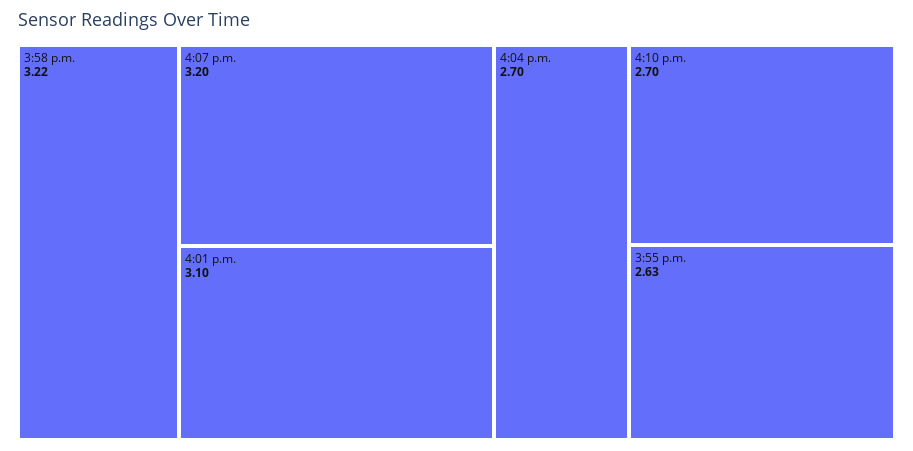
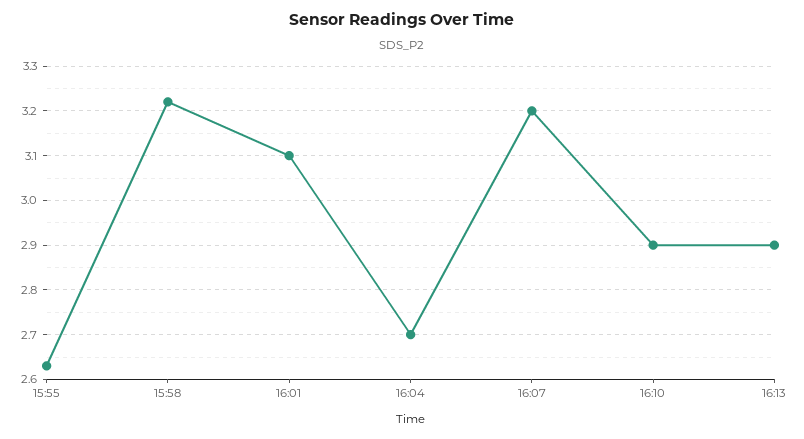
4:10 p.m.: 2.7 -> 2.9
16:13: none -> 2.9

